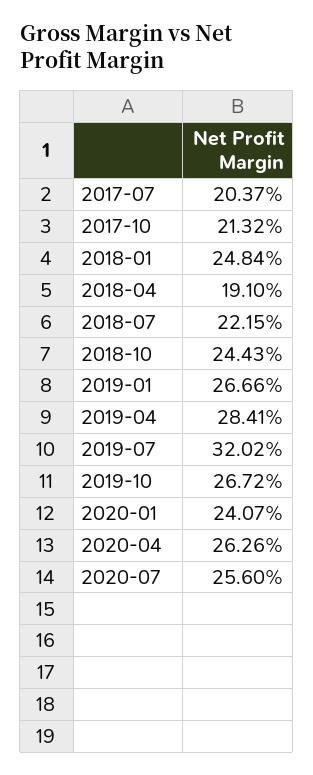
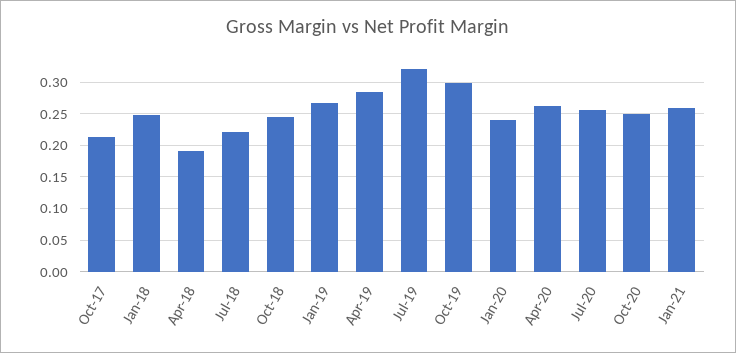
2017-07: 0.2037 -> none
2019-10: 0.2672 -> 0.3
Oct-20: none -> 0.25
Jan-21: none -> 0.26

